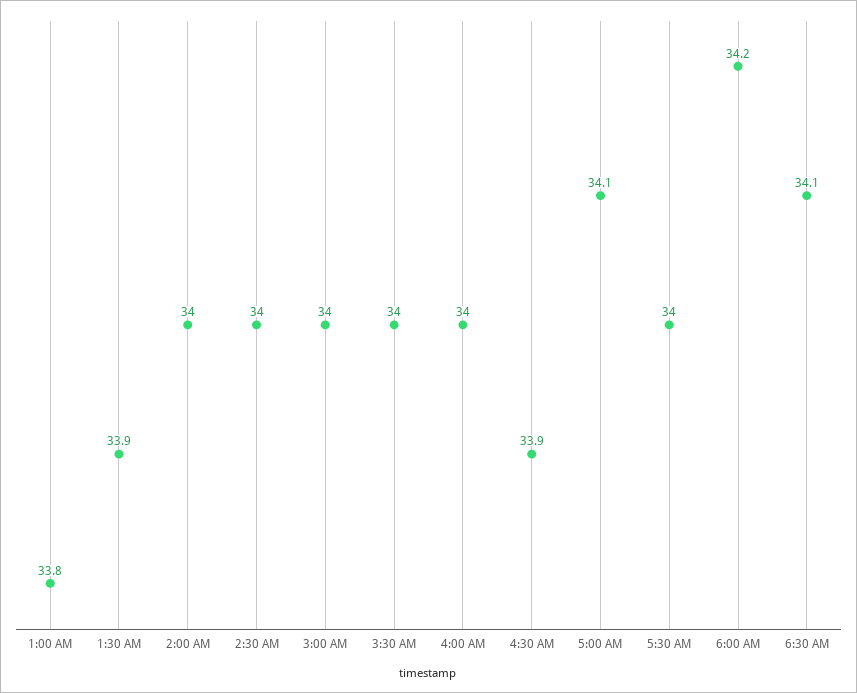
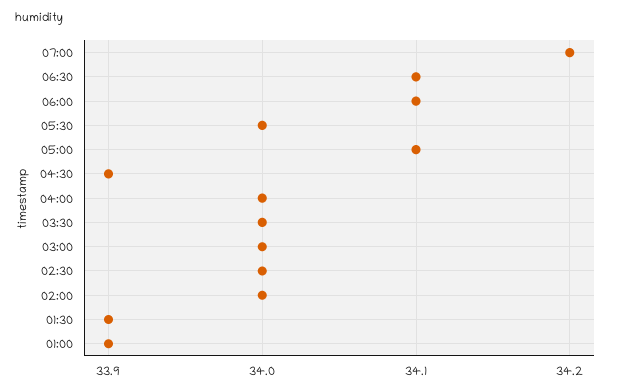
1:00 AM: 33.8 -> 33.9
6:00 AM: 34.2 -> 34.1
07:00: none -> 34.2

